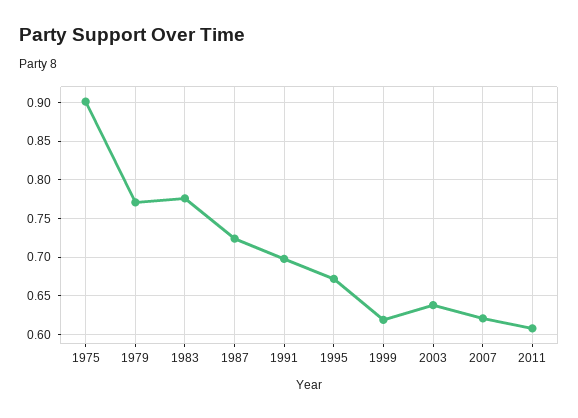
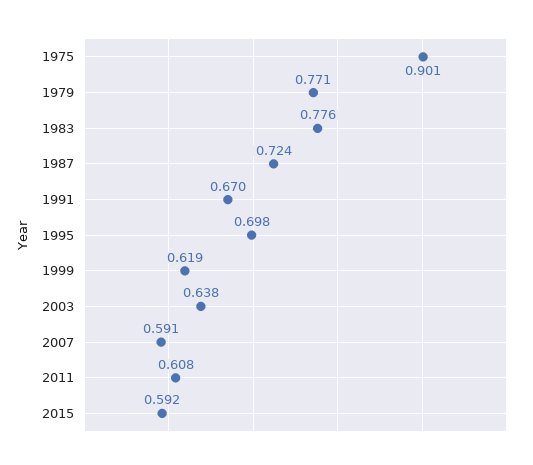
1991: 0.7 -> 0.67
1995: 0.67 -> 0.698
2007: 0.62 -> 0.591
2015: none -> 0.592

